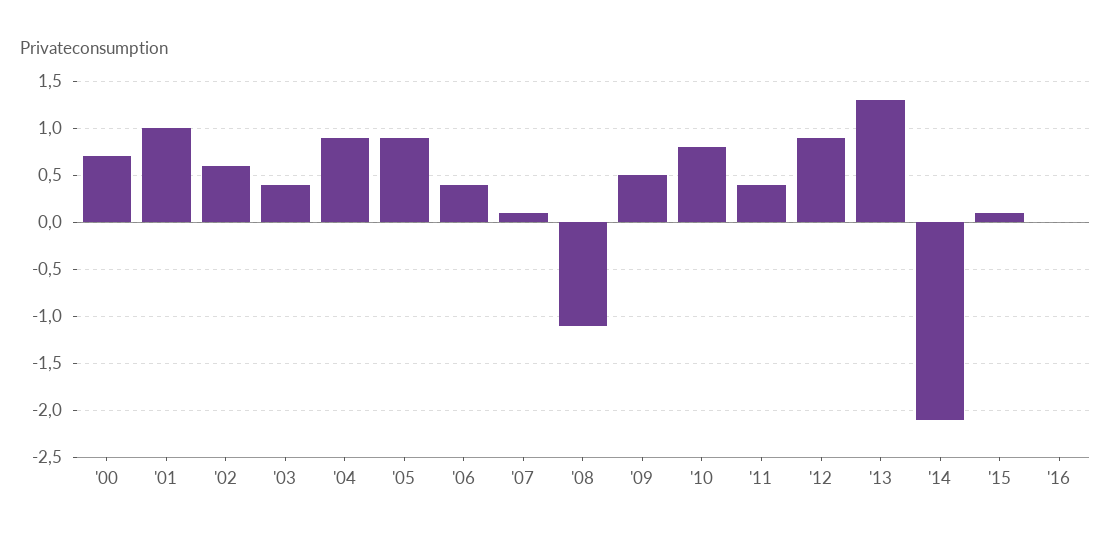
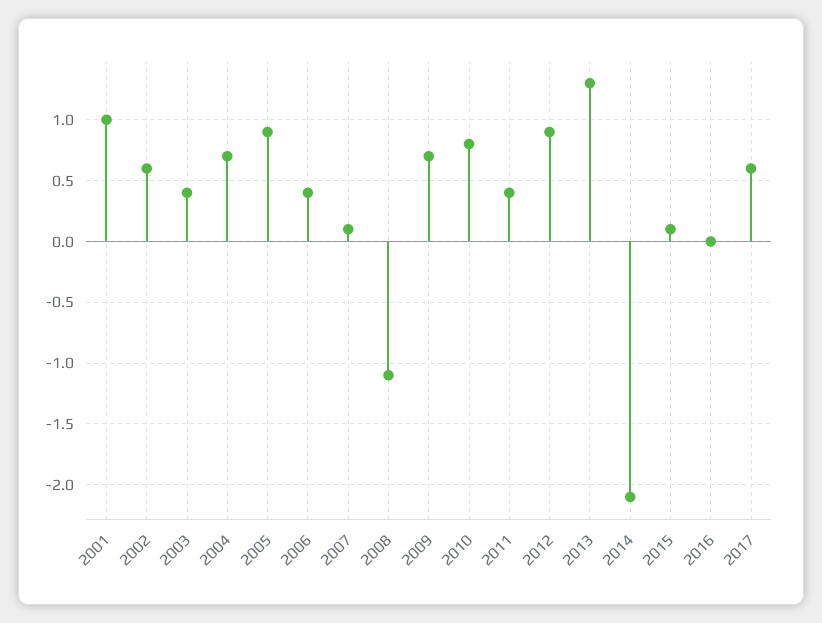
'00: 0.7 -> none
'04: 0.9 -> 0.7
'09: 0.5 -> 0.7
2017: none -> 0.6

